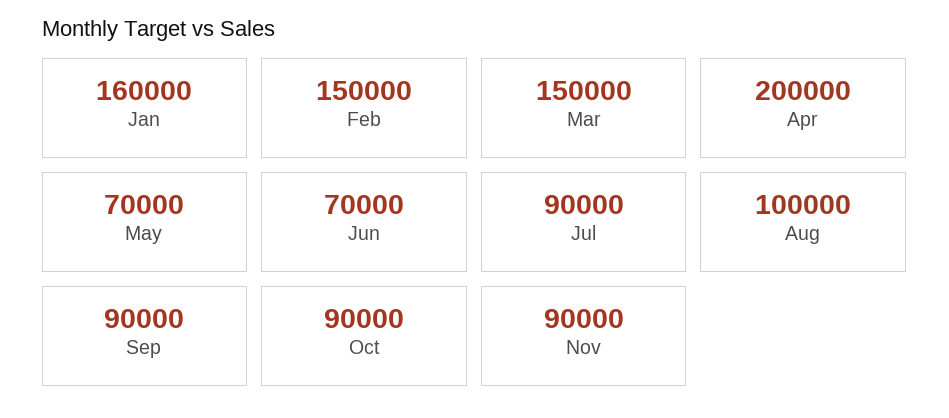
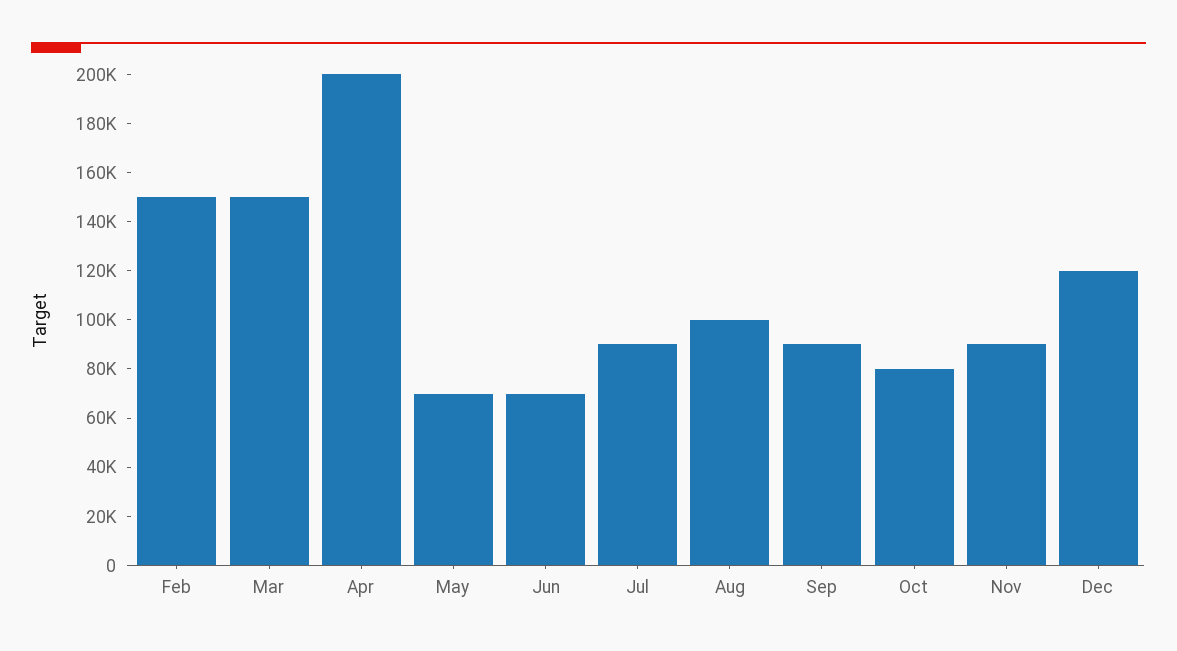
Jan: 160000 -> none
Oct: 90000 -> 80000
Dec: none -> 120000

